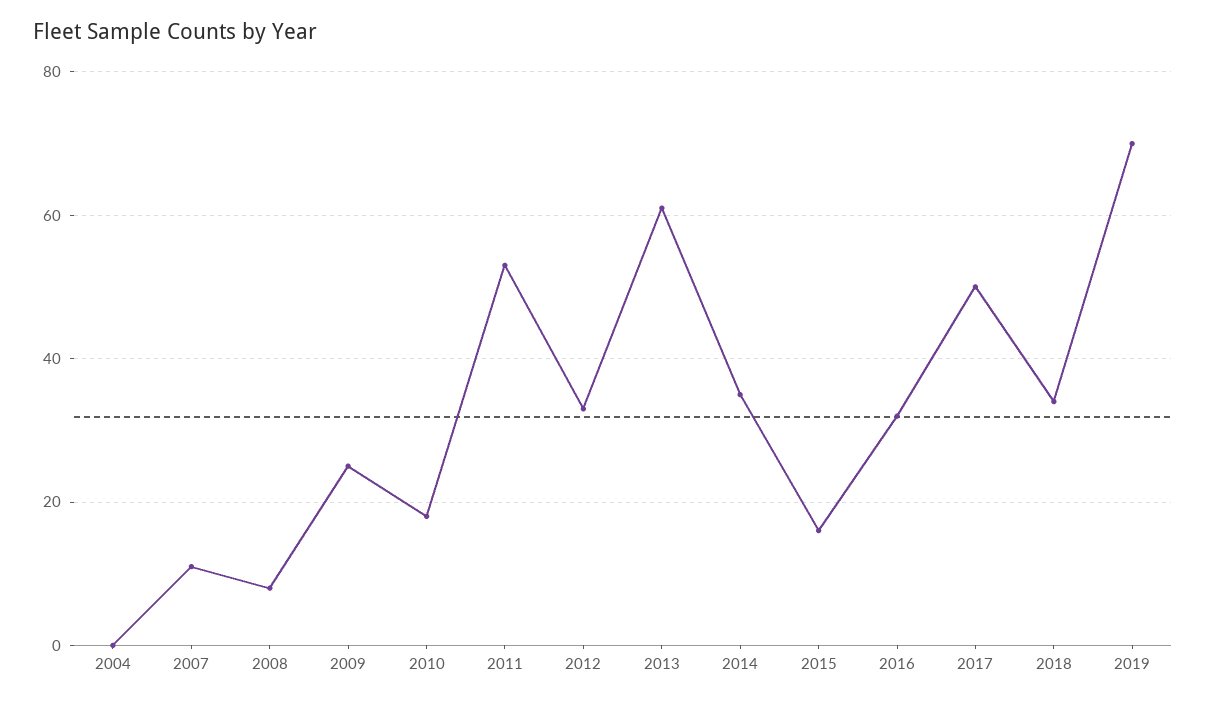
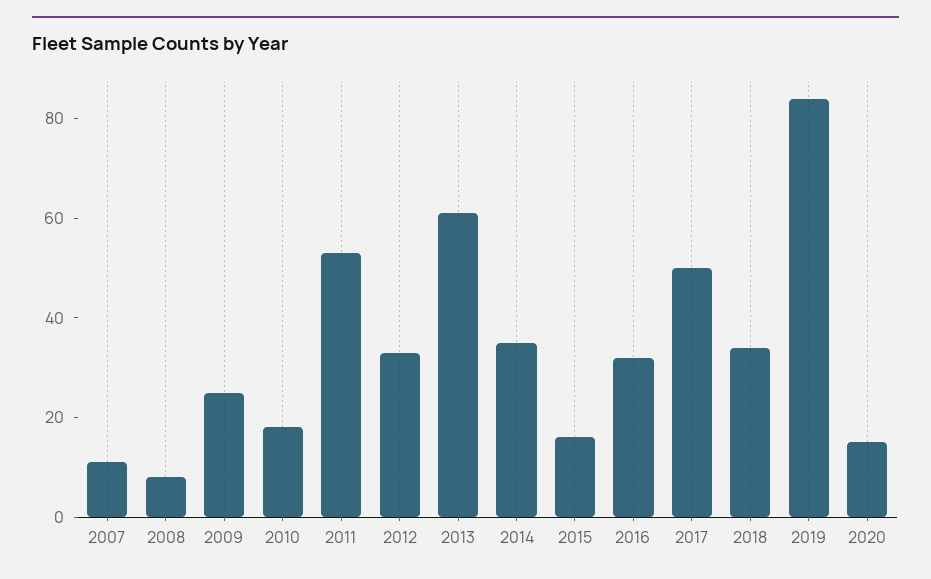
2004: 0 -> none
2019: 70 -> 85
2020: none -> 15

